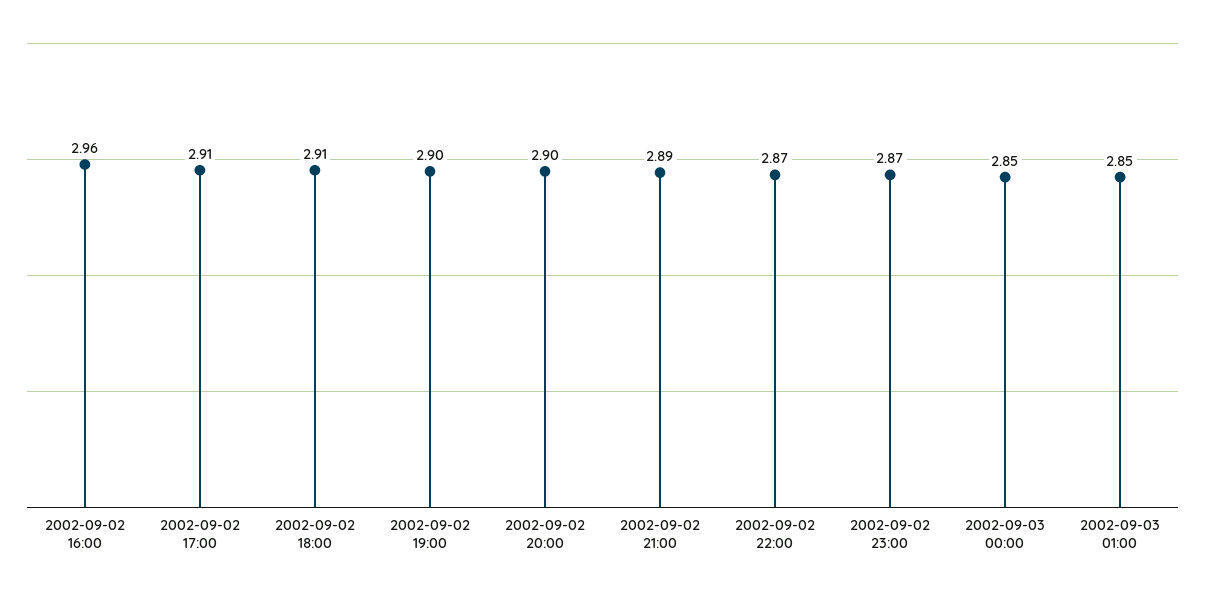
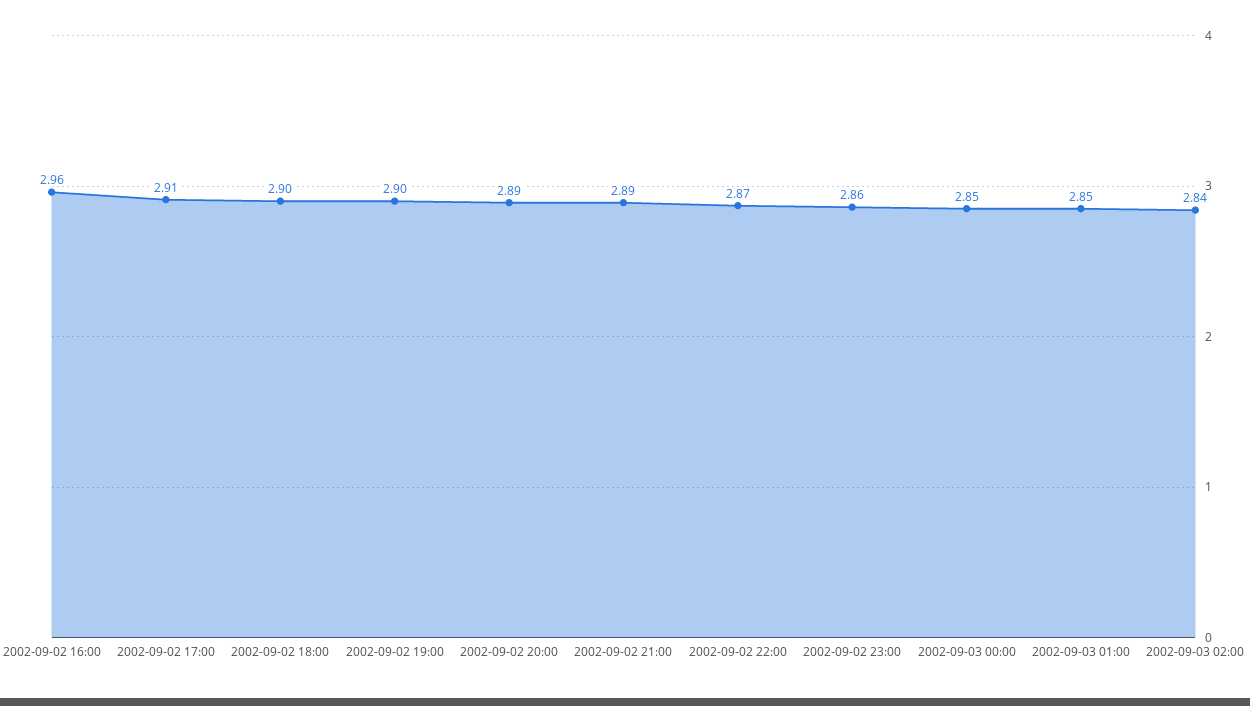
2002-09-02 18:00: 2.91 -> 2.9
2002-09-02 20:00: 2.9 -> 2.89
2002-09-02 23:00: 2.87 -> 2.86
2002-09-03 02:00: none -> 2.84

